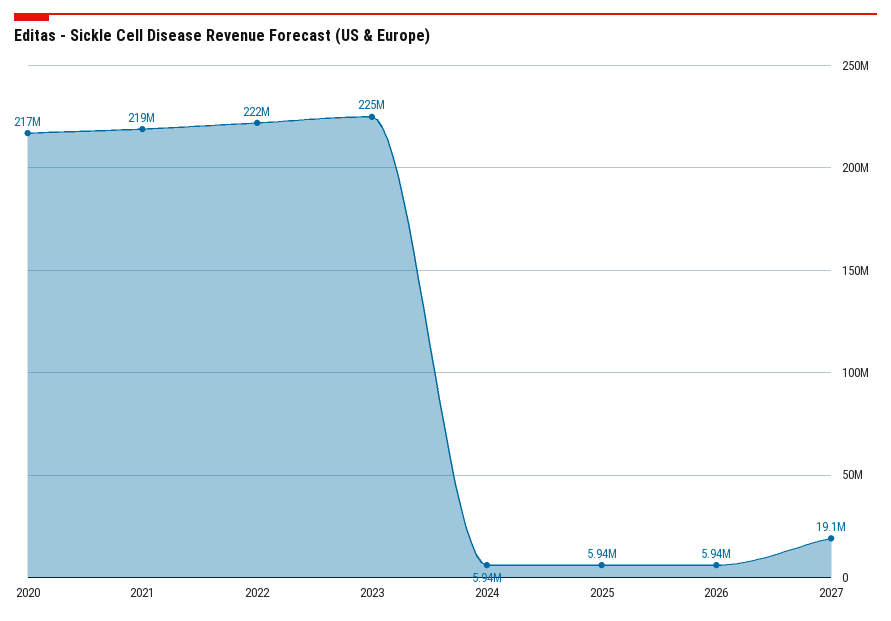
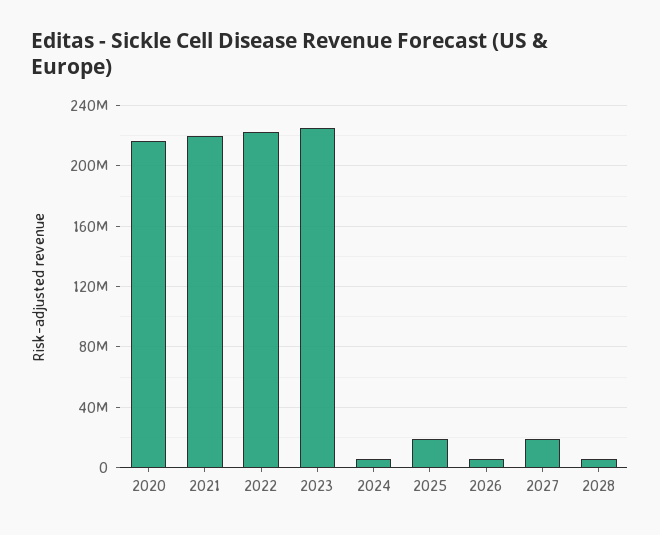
2025: 5940000 -> 20000000
2028: none -> 5000000

